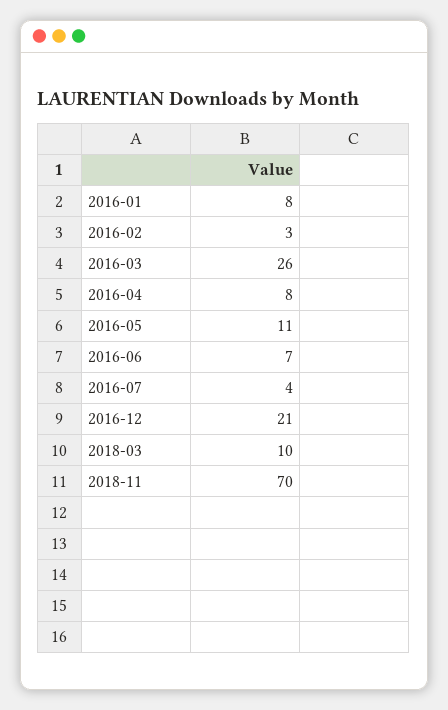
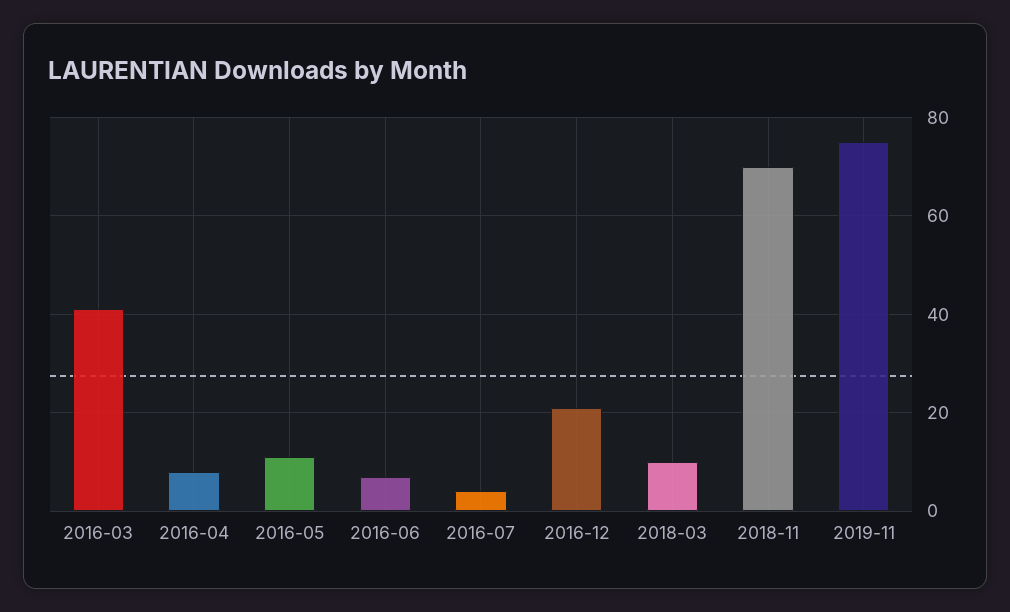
2016-01: 8 -> none
2016-02: 3 -> none
2016-03: 26 -> 40
2019-11: none -> 75

